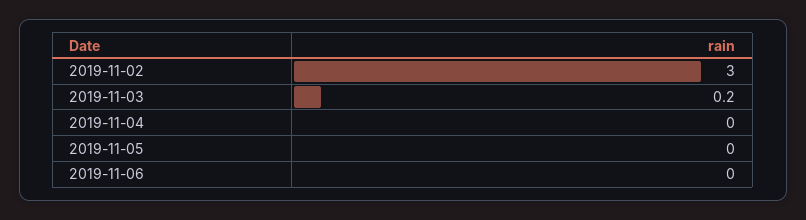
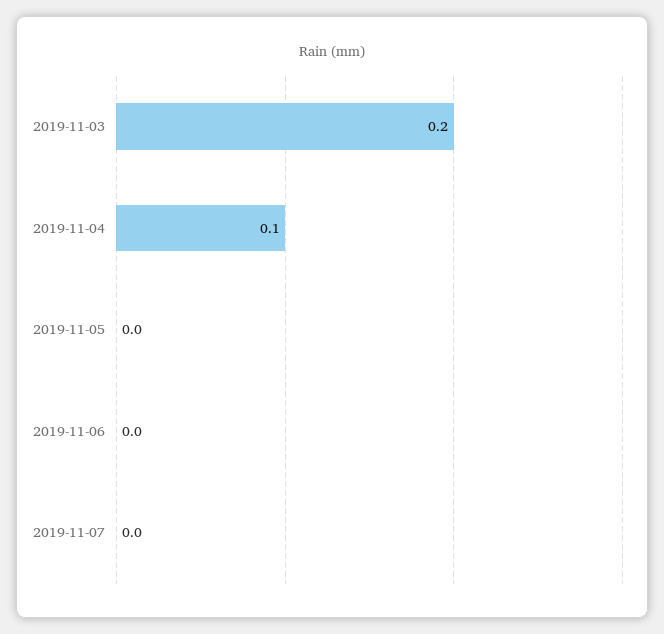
2019-11-02: 3 -> none
2019-11-04: 0 -> 0.1
2019-11-07: none -> 0

